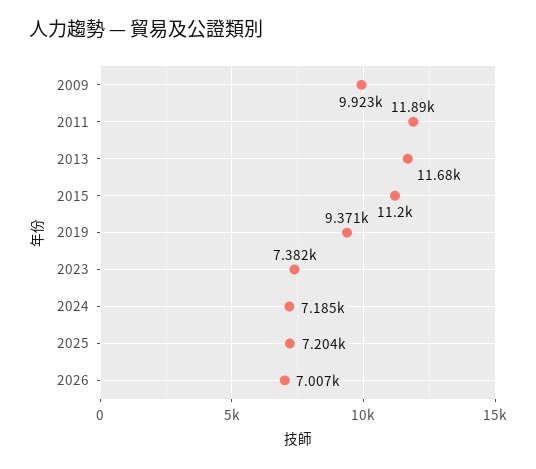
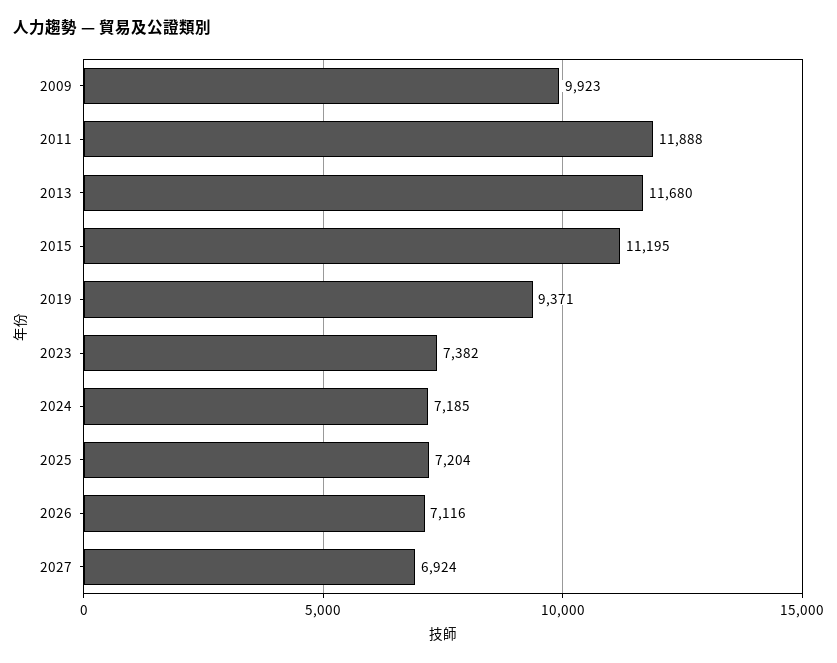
2026: 7007 -> 7116
2027: none -> 6924

